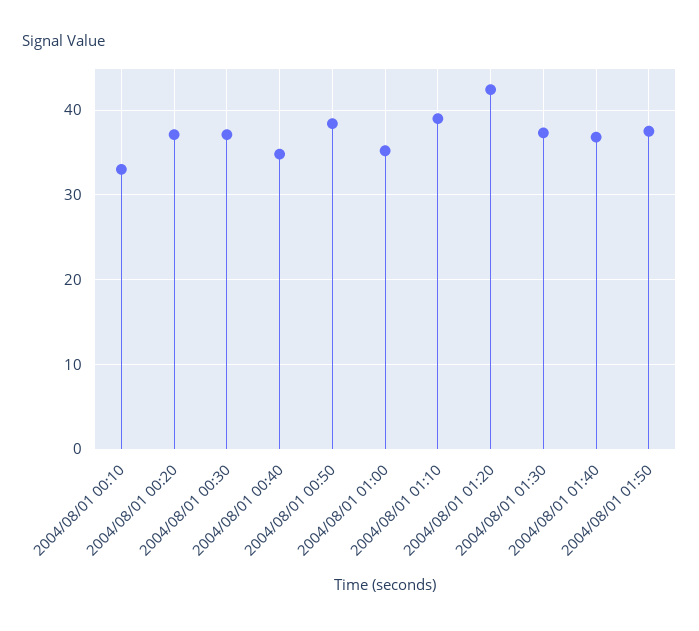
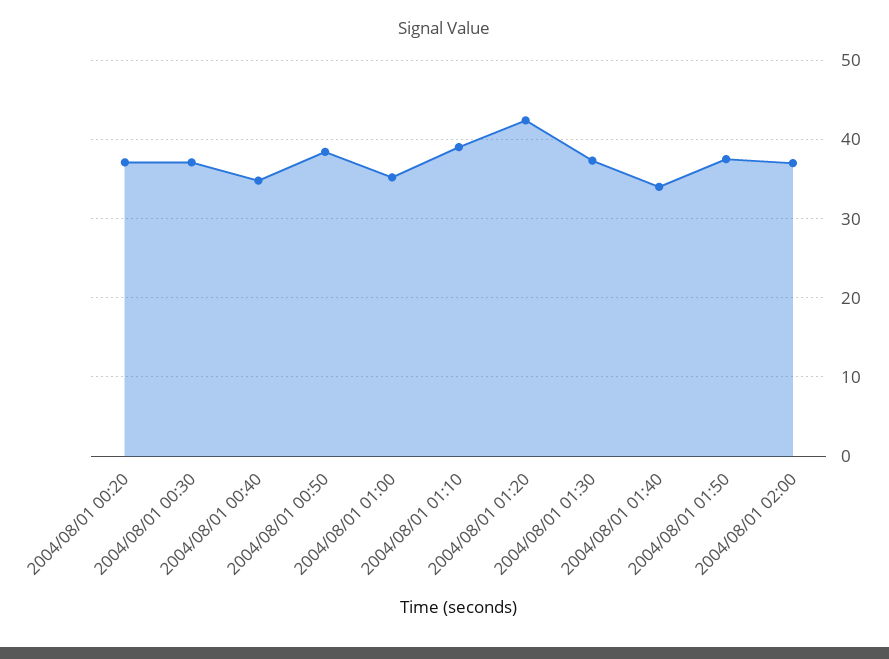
2004/08/01 00:10: 33 -> none
2004/08/01 01:40: 37 -> 34
2004/08/01 02:00: none -> 37

